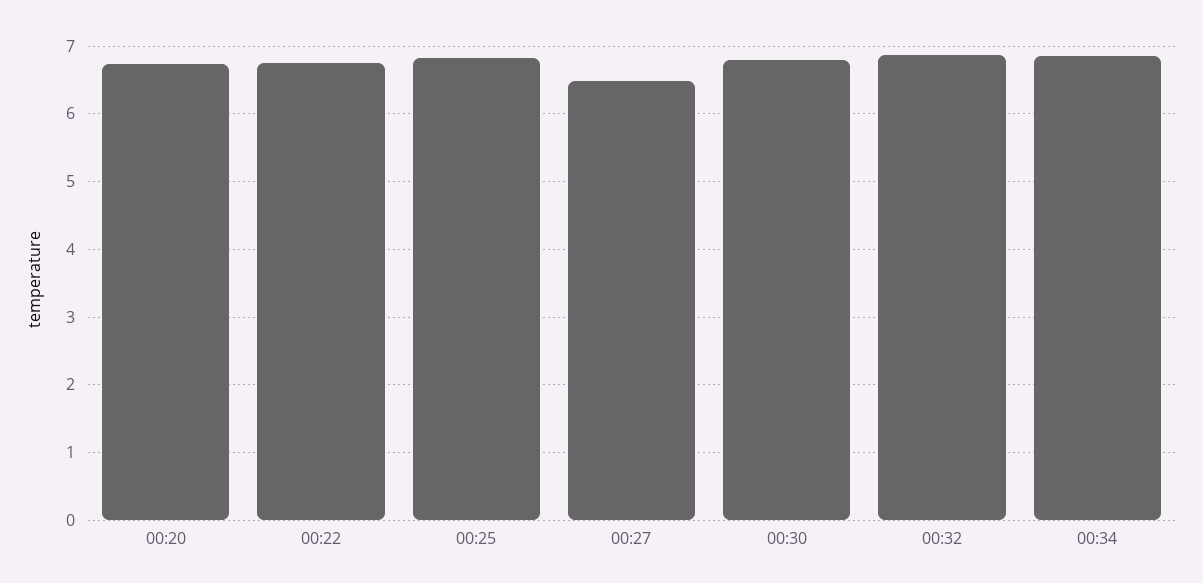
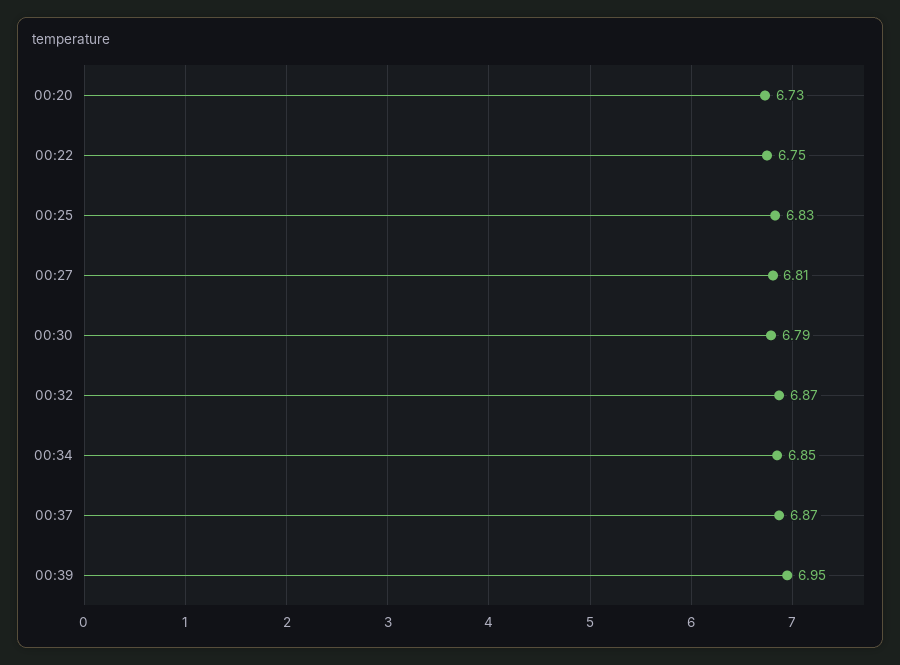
00:27: 6.5 -> 6.81
00:37: none -> 6.87
00:39: none -> 6.95

